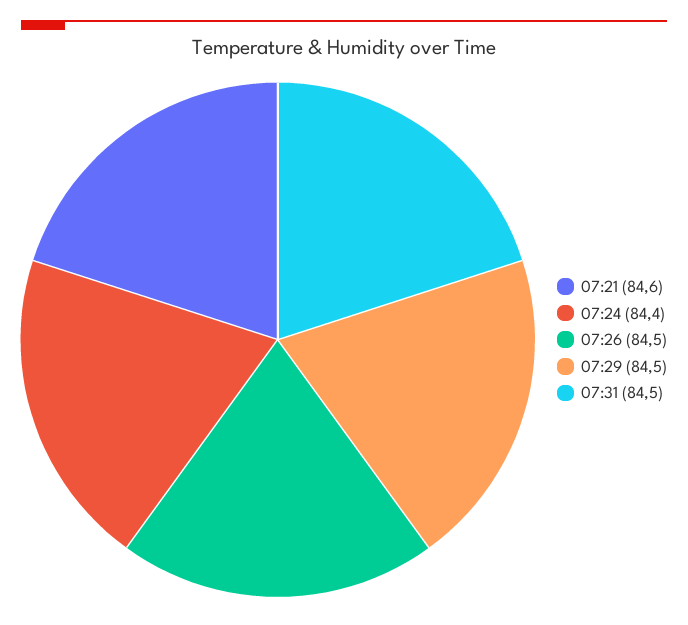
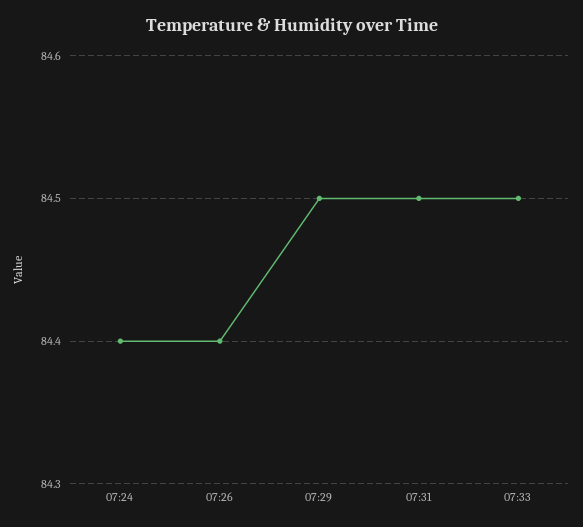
07:21: 84.6 -> none
07:26: 84.5 -> 84.4
07:33: none -> 84.5

